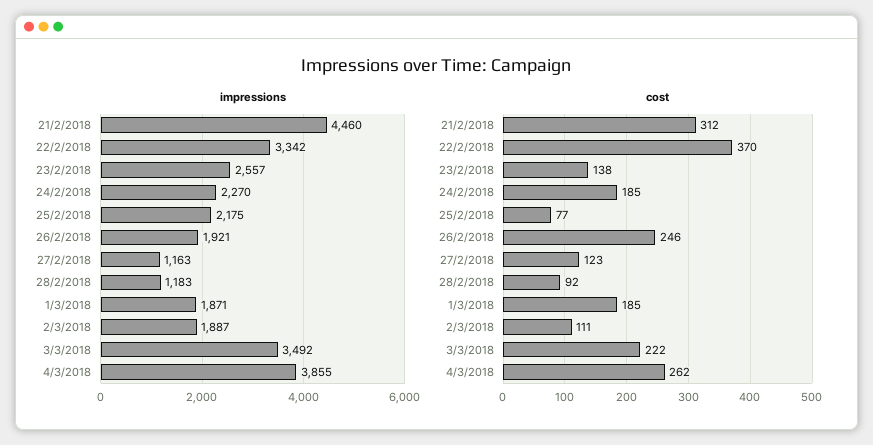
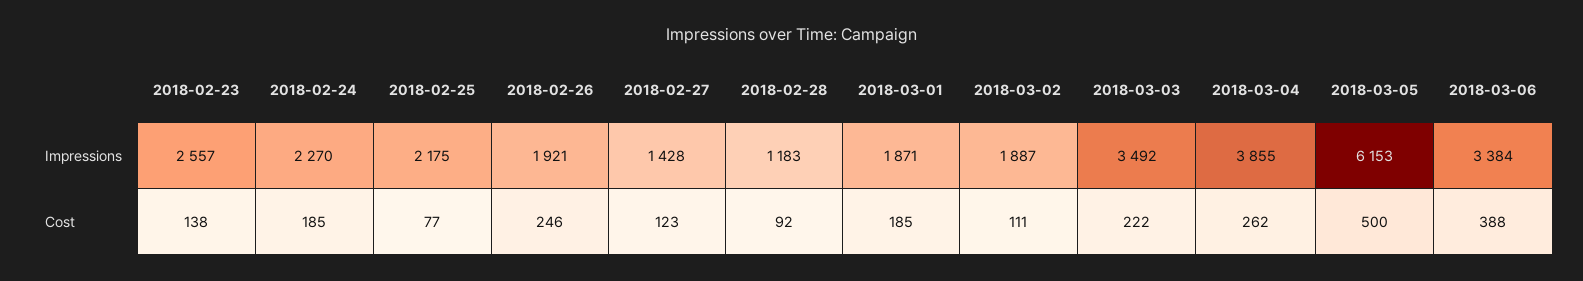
impressions, 21/2/2018: 4460 -> none
impressions, 22/2/2018: 3342 -> none
impressions, 27/2/2018: 1163 -> 1428
cost, 21/2/2018: 312 -> none
cost, 22/2/2018: 370 -> none
impressions, 2018-03-05: none -> 6153
impressions, 2018-03-06: none -> 3384
cost, 2018-03-05: none -> 500
cost, 2018-03-06: none -> 388

